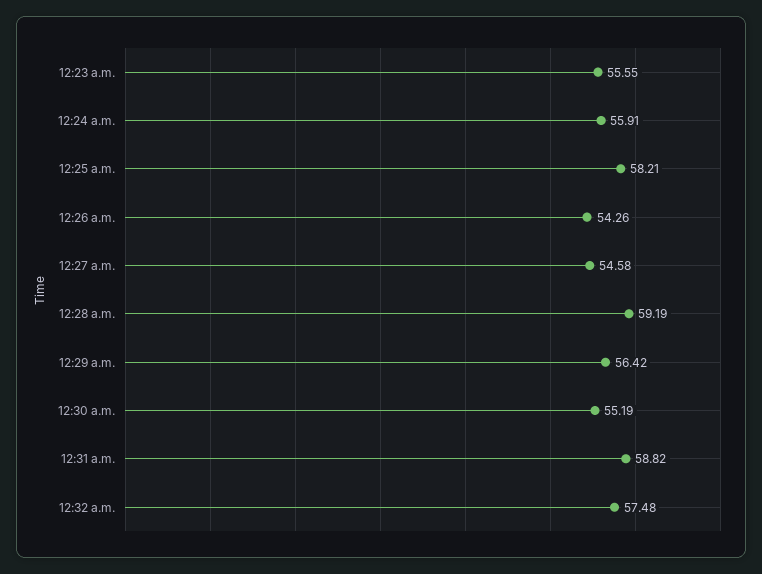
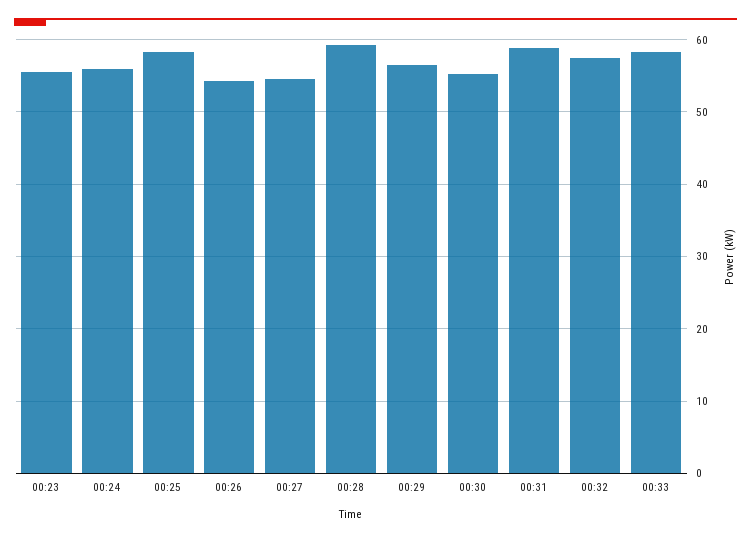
00:33: none -> 58

